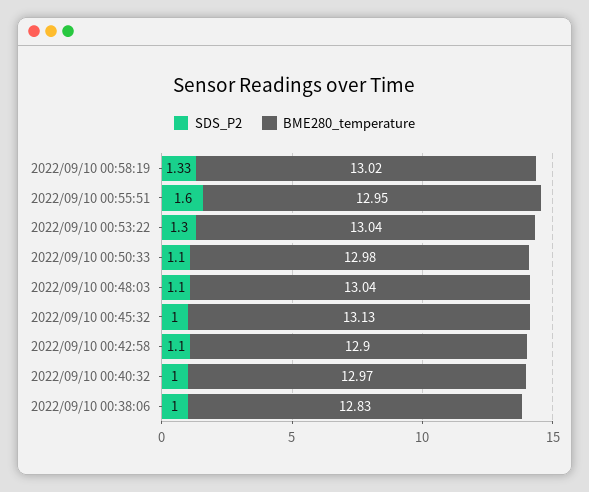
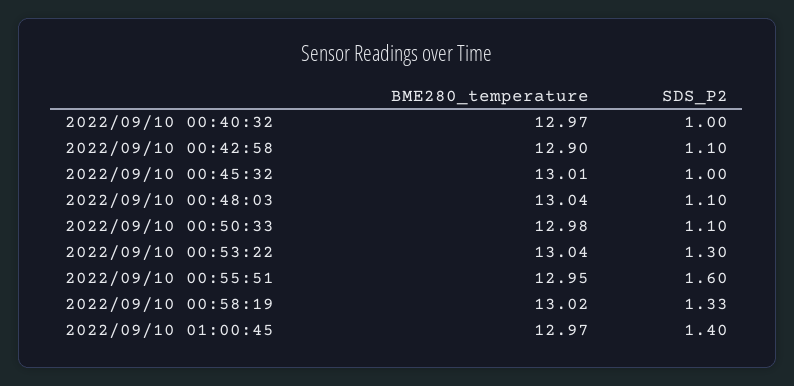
BME280_temperature, 2022/09/10 00:45:32: 13.13 -> 13.01
SDS_P2, 2022/09/10 00:38:06: 1 -> none
BME280_temperature, 2022/09/10 00:38:06: 12.83 -> none
BME280_temperature, 2022/09/10 01:00:45: none -> 12.97
SDS_P2, 2022/09/10 01:00:45: none -> 1.4

